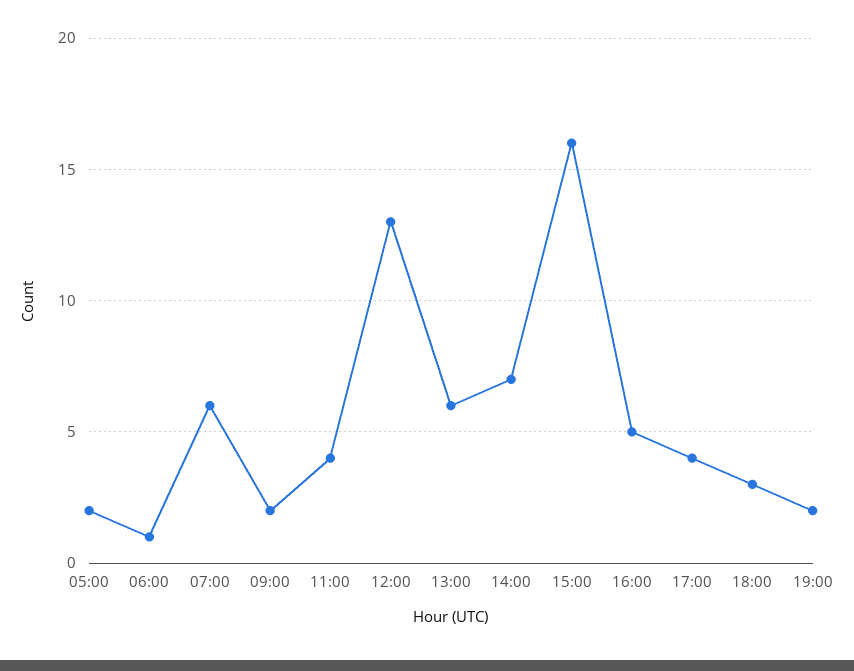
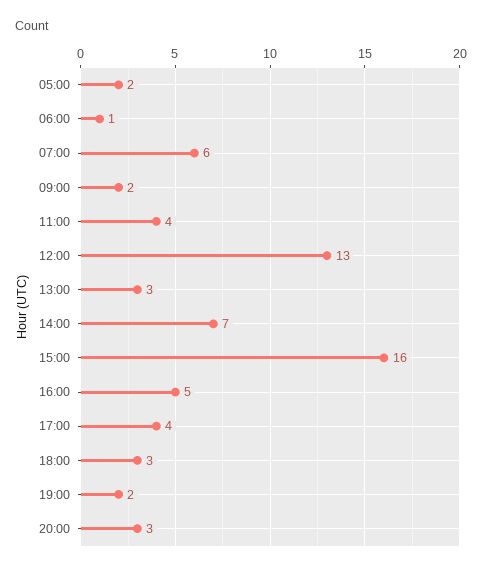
13:00: 6 -> 3
20:00: none -> 3

